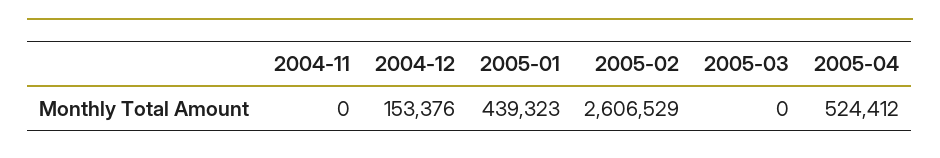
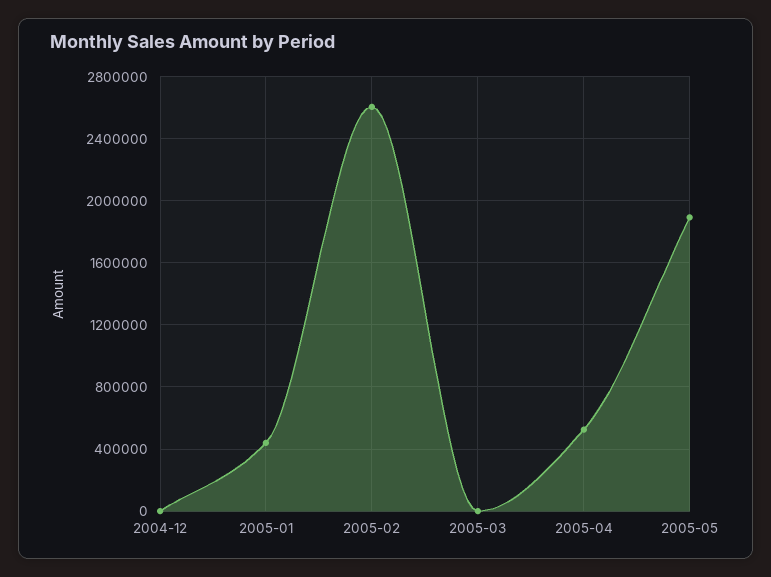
2004-11: 0 -> none
2004-12: 153376 -> 0
2005-05: none -> 1900000

